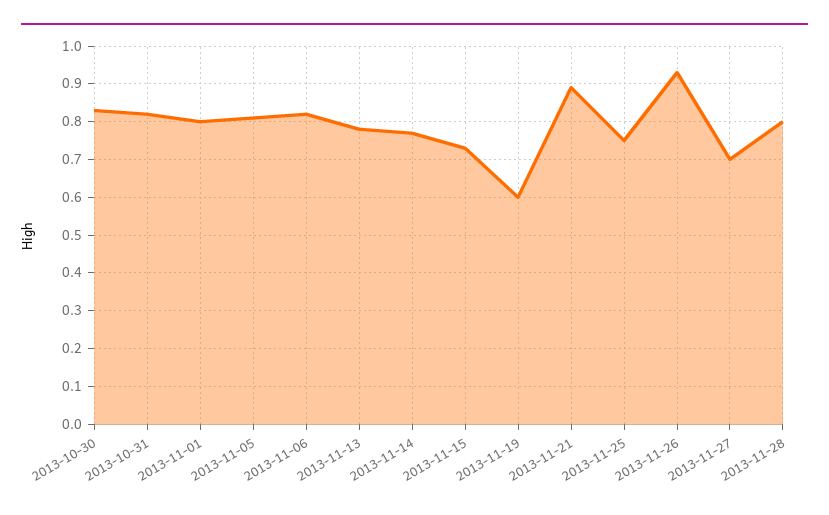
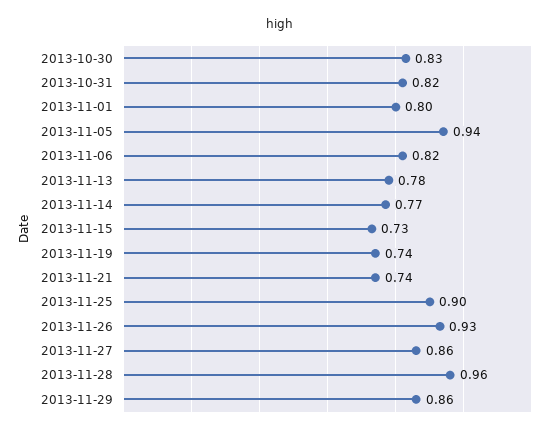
2013-11-05: 0.8 -> 0.94
2013-11-19: 0.6 -> 0.74
2013-11-21: 0.9 -> 0.74
2013-11-25: 0.75 -> 0.9
2013-11-27: 0.7 -> 0.86
2013-11-28: 0.8 -> 0.96
2013-11-29: none -> 0.86

